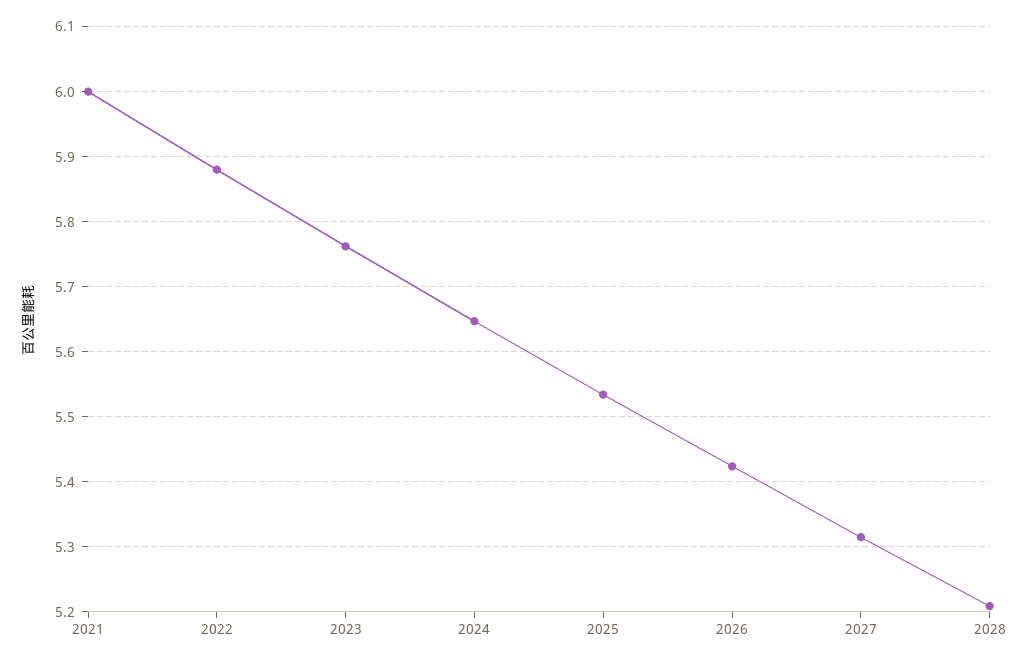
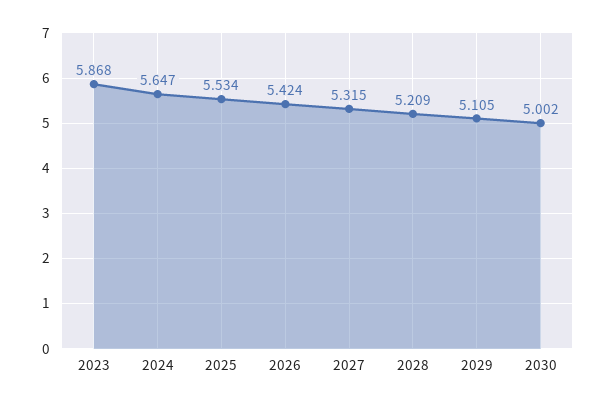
2021: 6 -> none
2022: 5.88 -> none
2023: 5.76 -> 5.868
2029: none -> 5.105
2030: none -> 5.002

